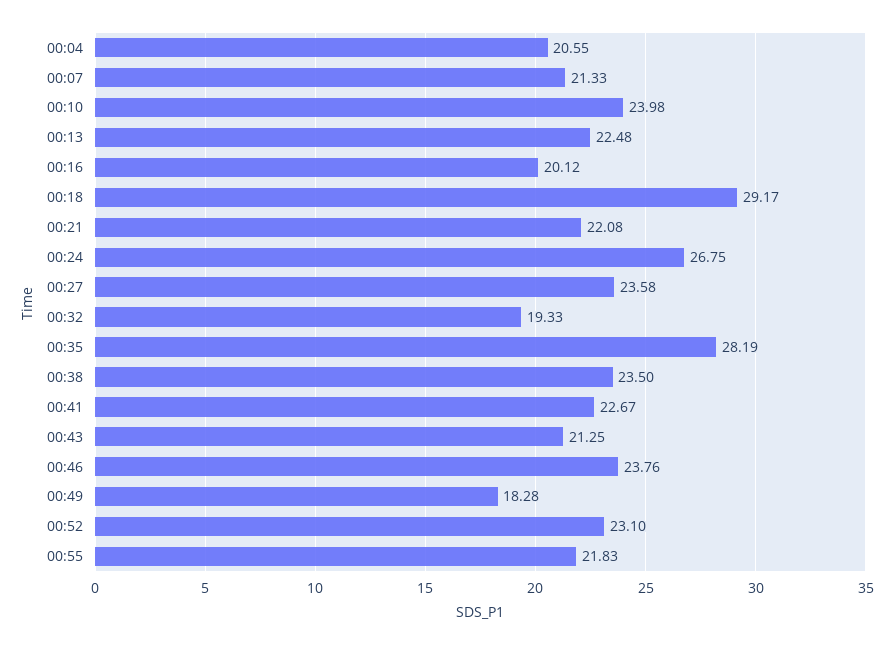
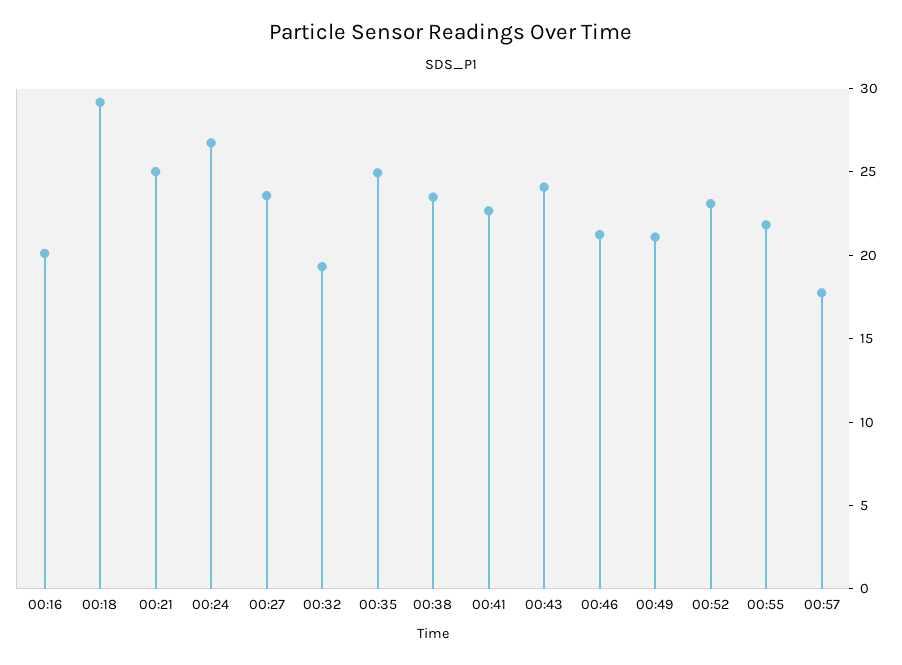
00:04: 20.55 -> none
00:07: 21.33 -> none
00:10: 23.98 -> none
00:13: 22.48 -> none
00:21: 22.08 -> 25
00:35: 28.19 -> 25
00:43: 21.25 -> 24
00:46: 23.76 -> 21
00:49: 18.28 -> 21
00:57: none -> 18

